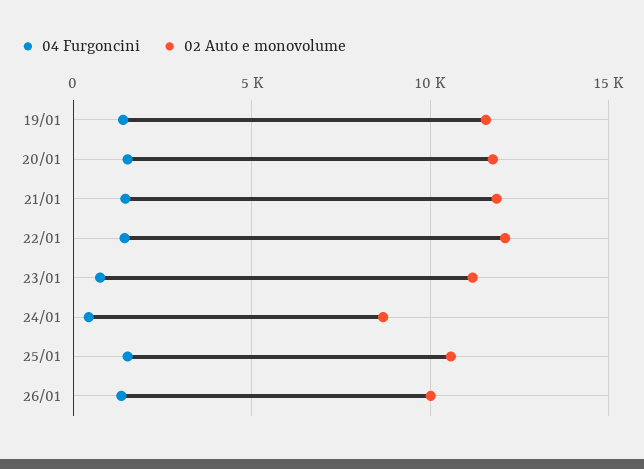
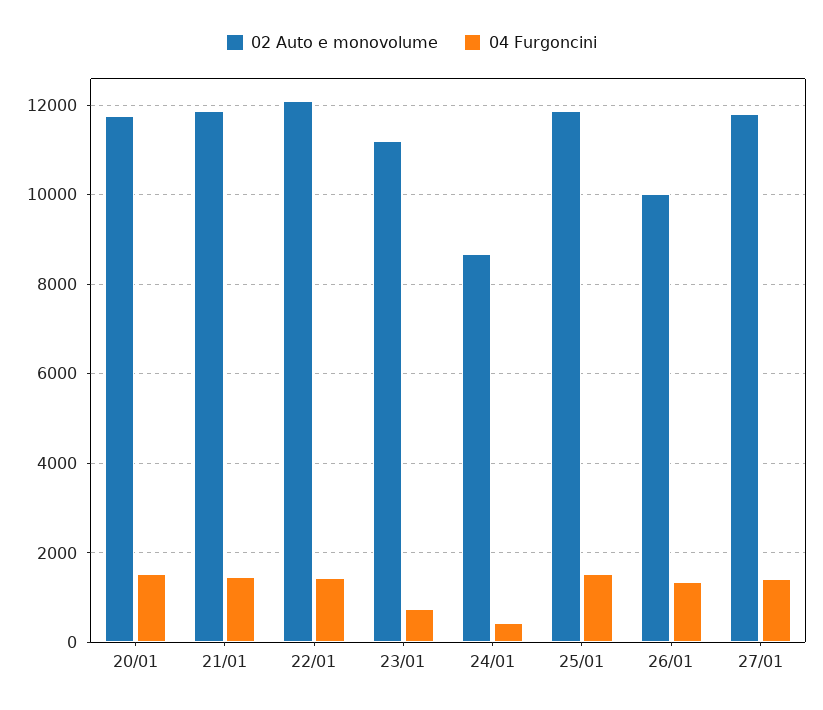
04 Furgoncini, 19/01: 1500 -> none
02 Auto e monovolume, 19/01: 11500 -> none
02 Auto e monovolume, 25/01: 10500 -> 11800
02 Auto e monovolume, 27/01: none -> 11800
04 Furgoncini, 27/01: none -> 1400

